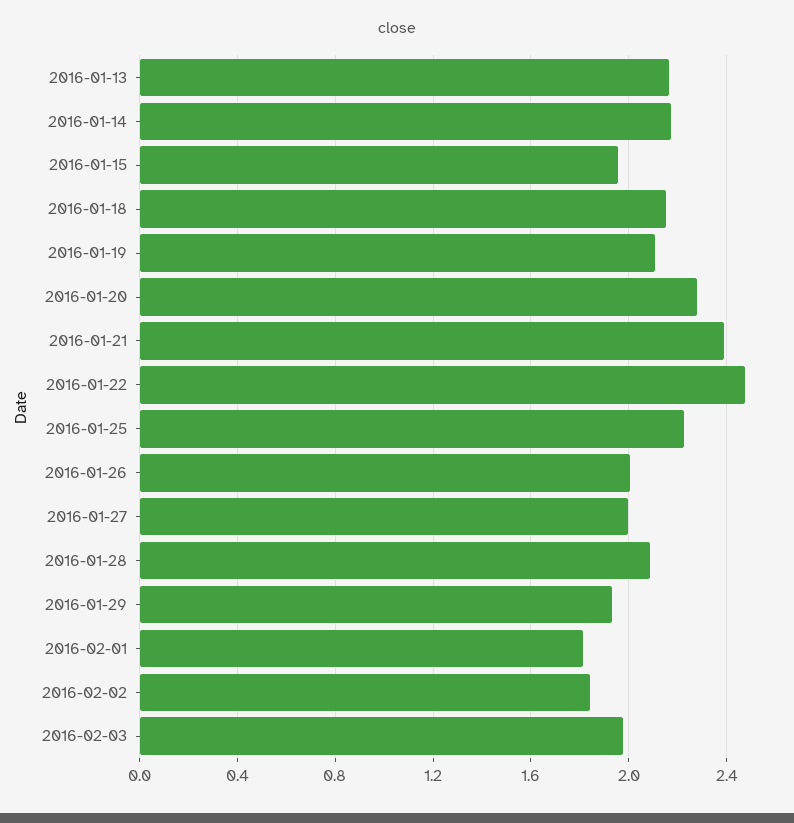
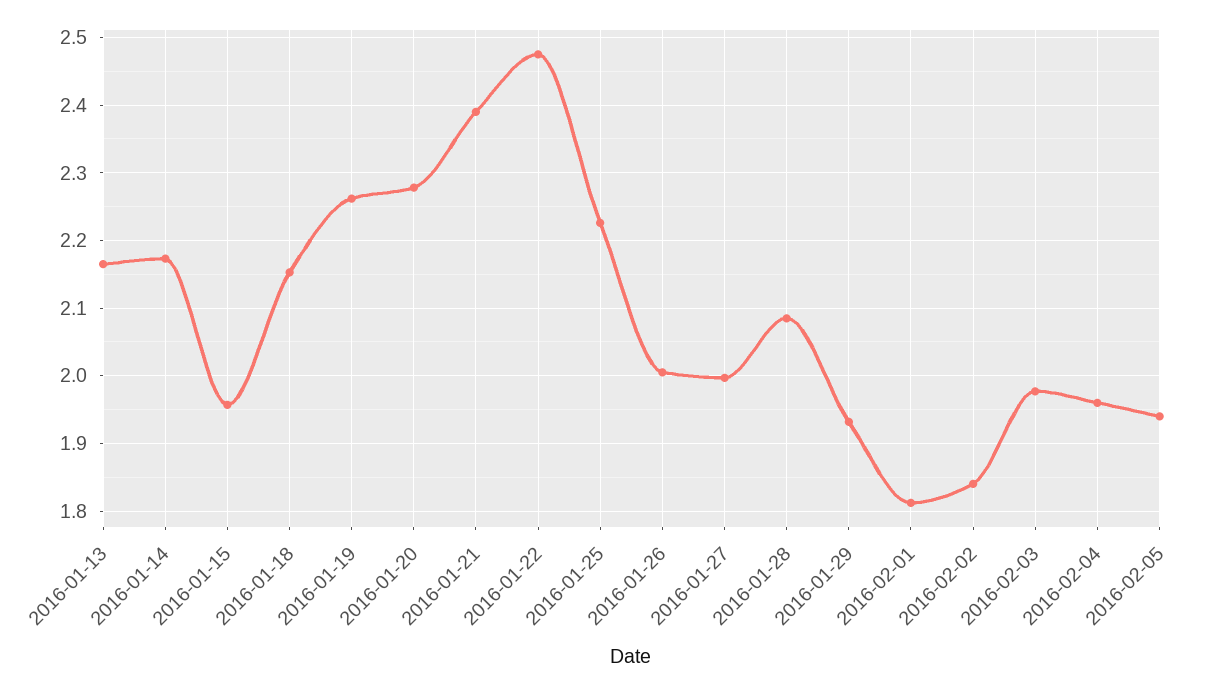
2016-01-19: 2.1 -> 2.26
2016-02-04: none -> 1.96
2016-02-05: none -> 1.94

